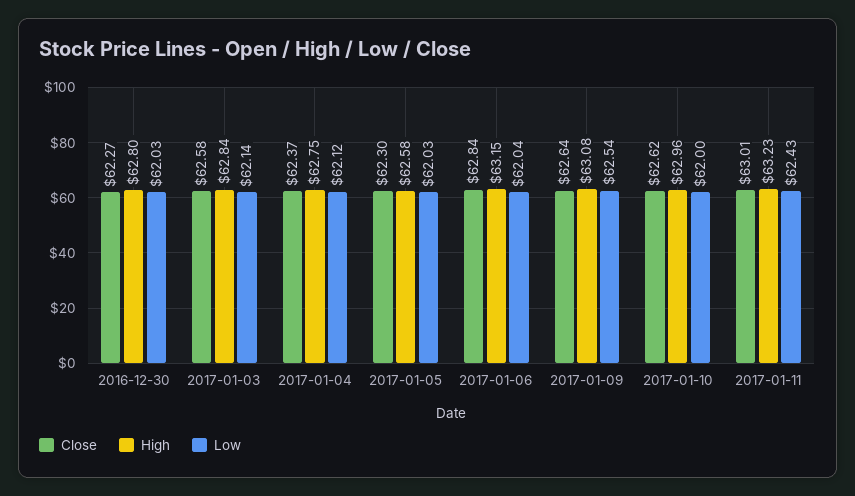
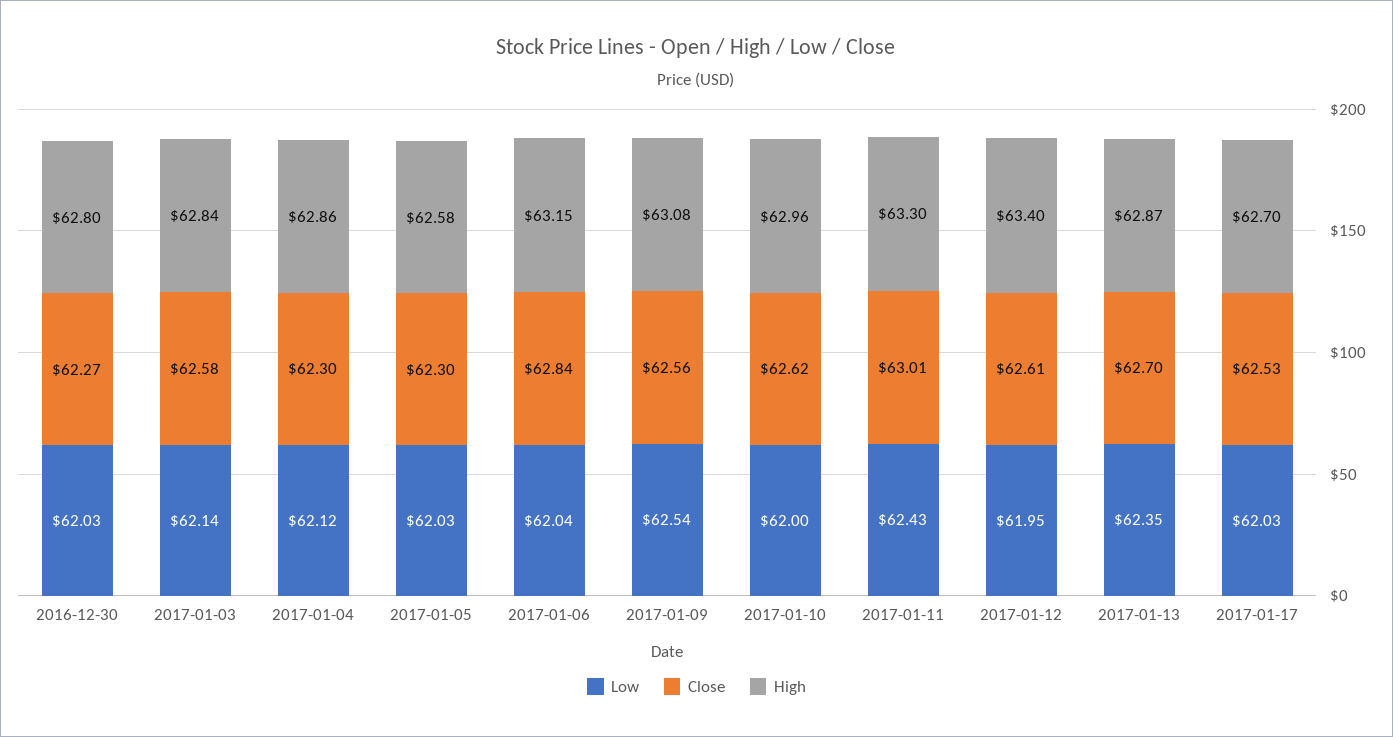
Close, 2017-01-04: 62.37 -> 62.3
High, 2017-01-04: 62.75 -> 62.86
Close, 2017-01-09: 62.64 -> 62.56
High, 2017-01-11: 63.23 -> 63.3
Low, 2017-01-12: none -> 61.95
Close, 2017-01-12: none -> 62.61
High, 2017-01-12: none -> 63.4
Low, 2017-01-13: none -> 62.35
Close, 2017-01-13: none -> 62.7
High, 2017-01-13: none -> 62.87
Low, 2017-01-17: none -> 62.03
Close, 2017-01-17: none -> 62.53
High, 2017-01-17: none -> 62.7

